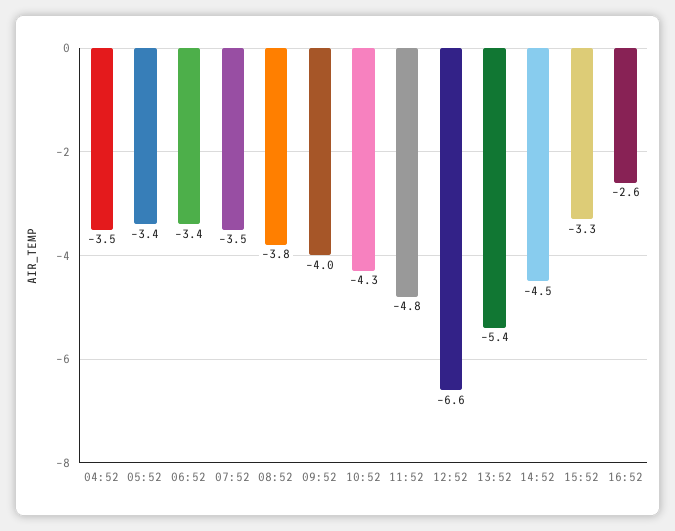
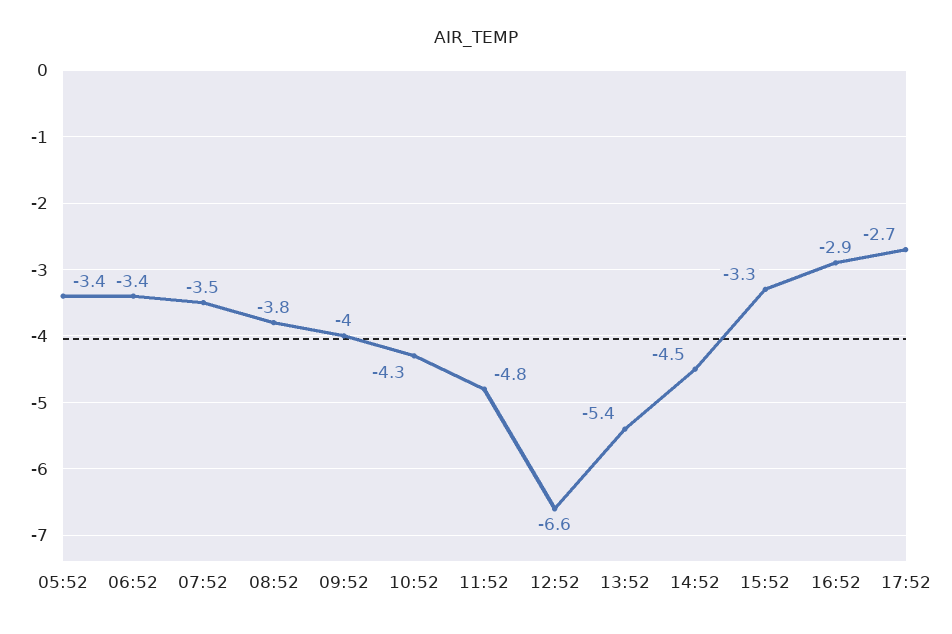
04:52: -3.5 -> none
16:52: -2.6 -> -2.9
17:52: none -> -2.7

